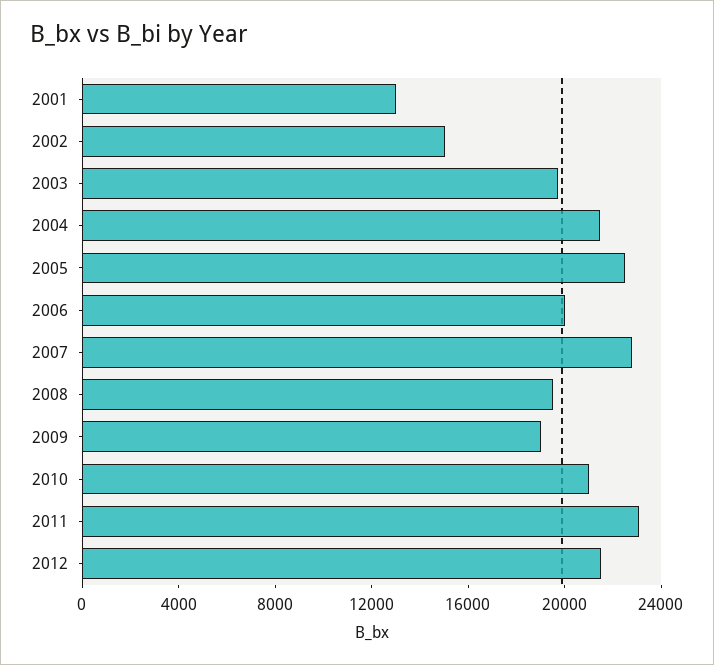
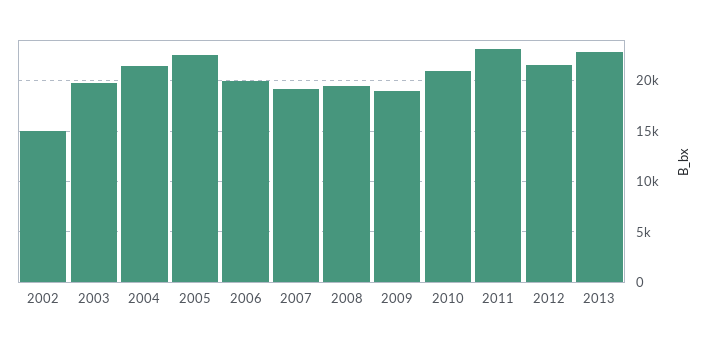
2001: 13000 -> none
2007: 23000 -> 19000
2013: none -> 23000

